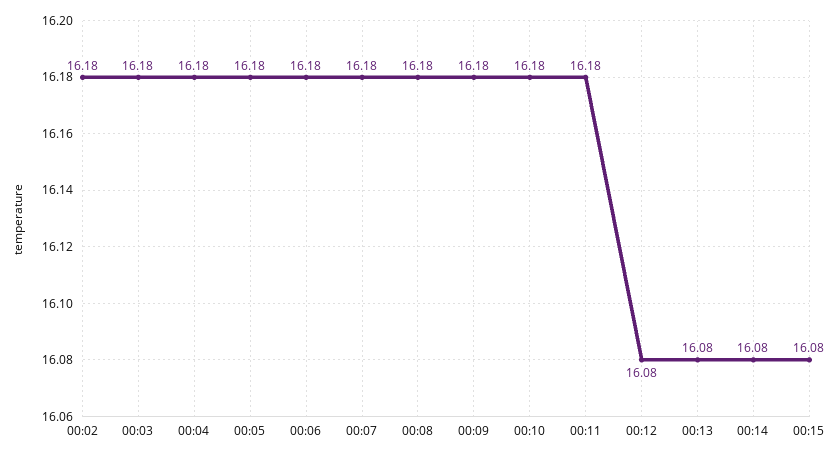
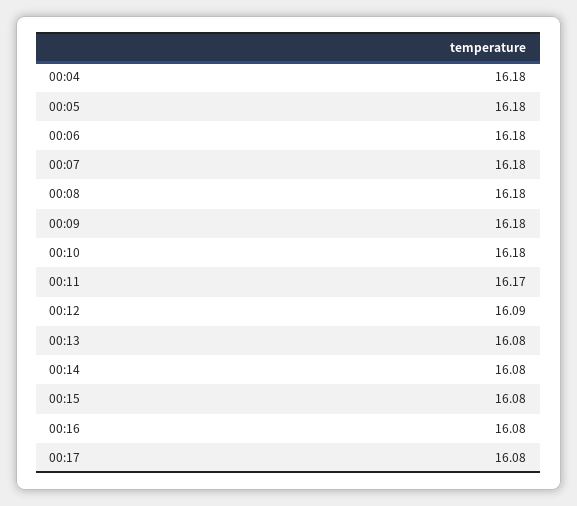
00:02: 16.18 -> none
00:03: 16.18 -> none
00:11: 16.18 -> 16.17
00:12: 16.08 -> 16.09
00:16: none -> 16.08
00:17: none -> 16.08

